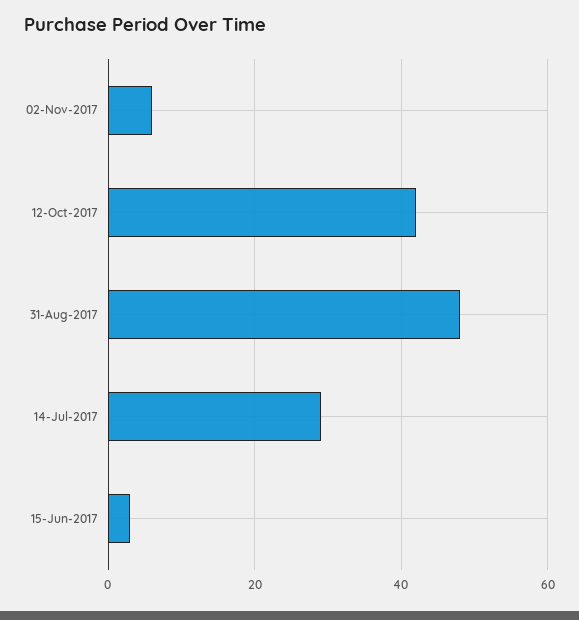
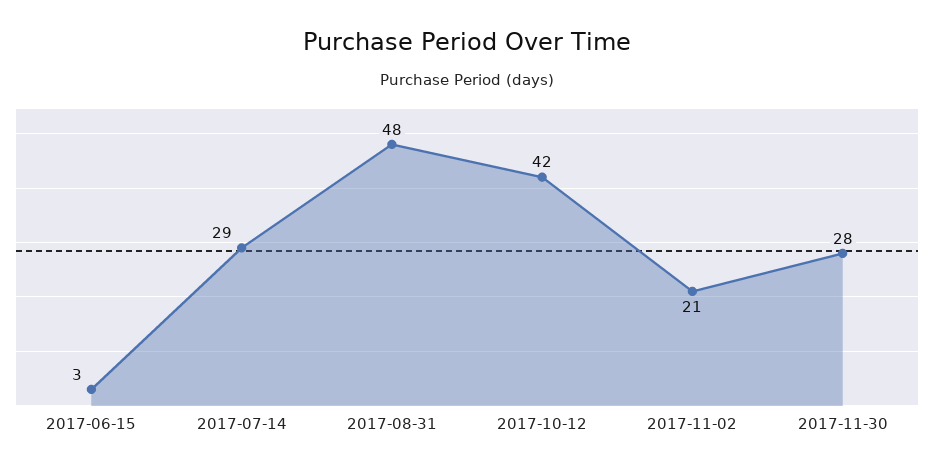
02-Nov-2017: 5 -> 21
2017-11-30: none -> 28

